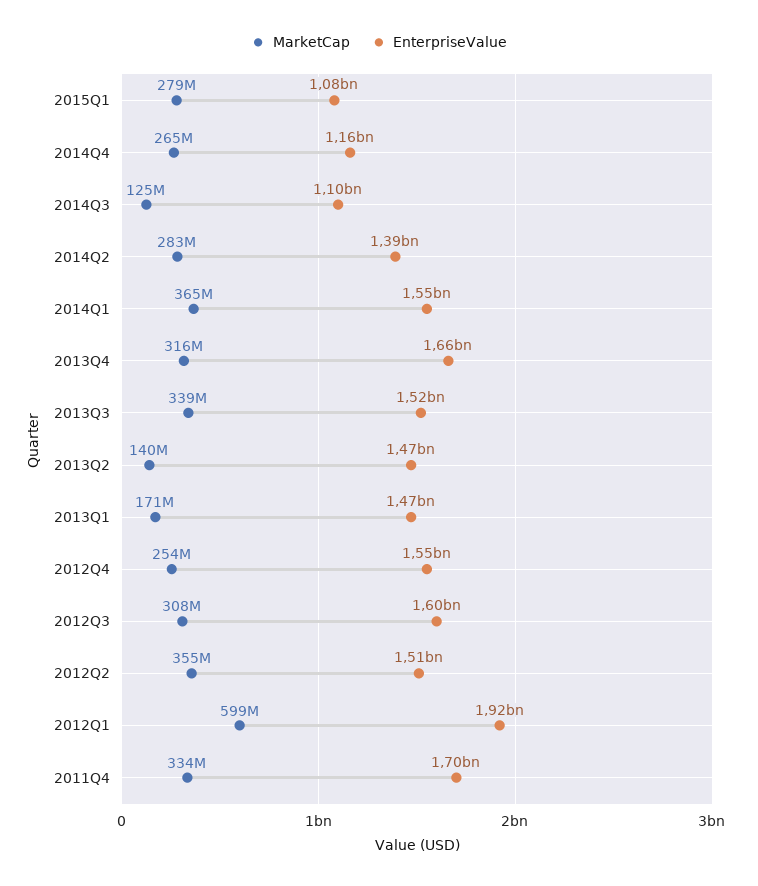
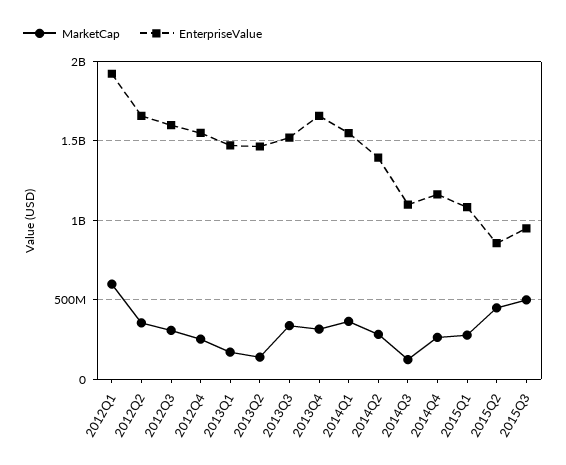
EnterpriseValue, 2012Q2: 1510000000 -> 1650000000
MarketCap, 2011Q4: 334000000 -> none
EnterpriseValue, 2011Q4: 1700000000 -> none
MarketCap, 2015Q2: none -> 450000000
EnterpriseValue, 2015Q2: none -> 850000000
MarketCap, 2015Q3: none -> 500000000
EnterpriseValue, 2015Q3: none -> 950000000

